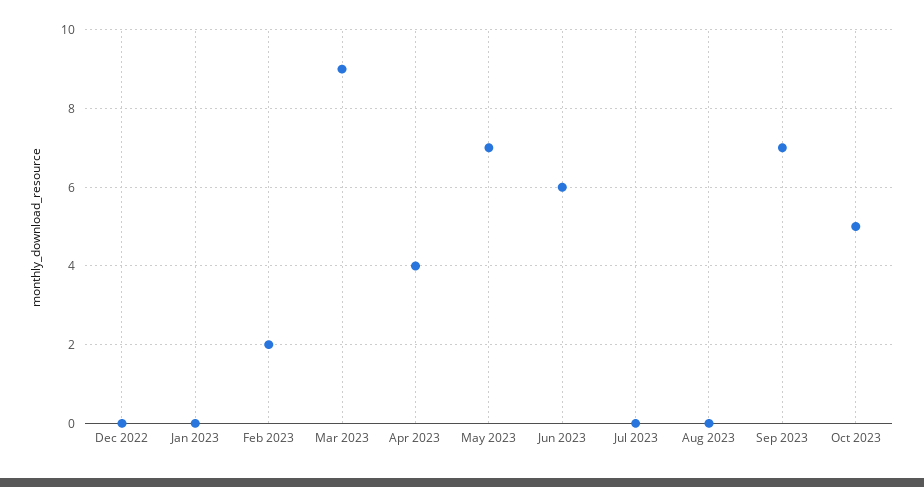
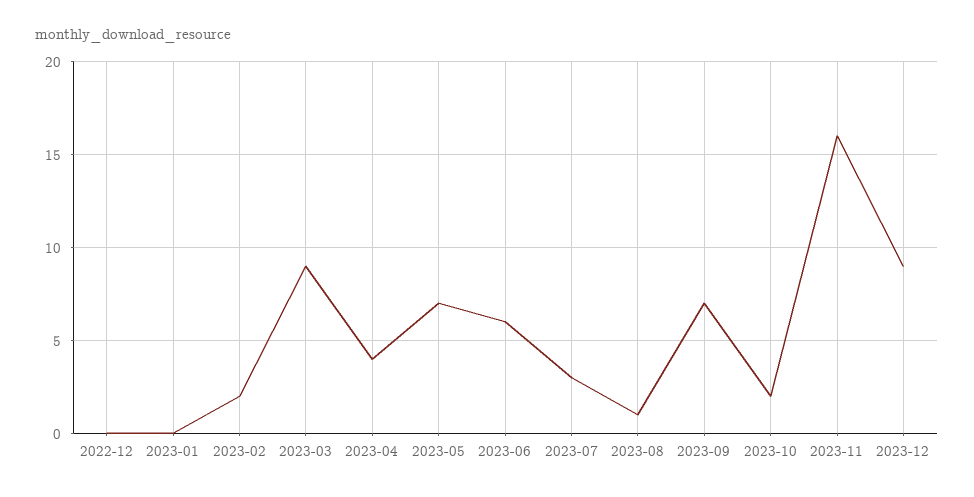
Jul 2023: 0 -> 3
Aug 2023: 0 -> 1
Oct 2023: 5 -> 2
2023-11: none -> 16
2023-12: none -> 9

